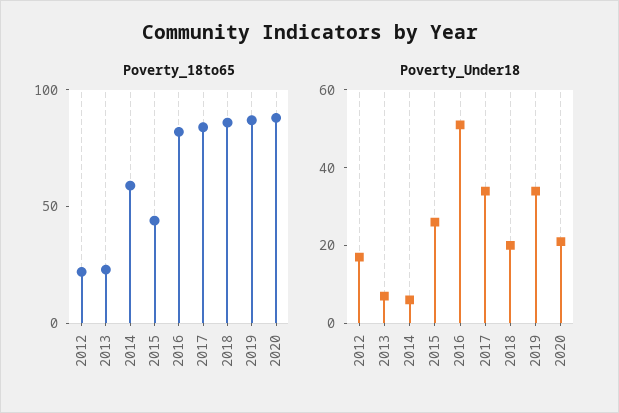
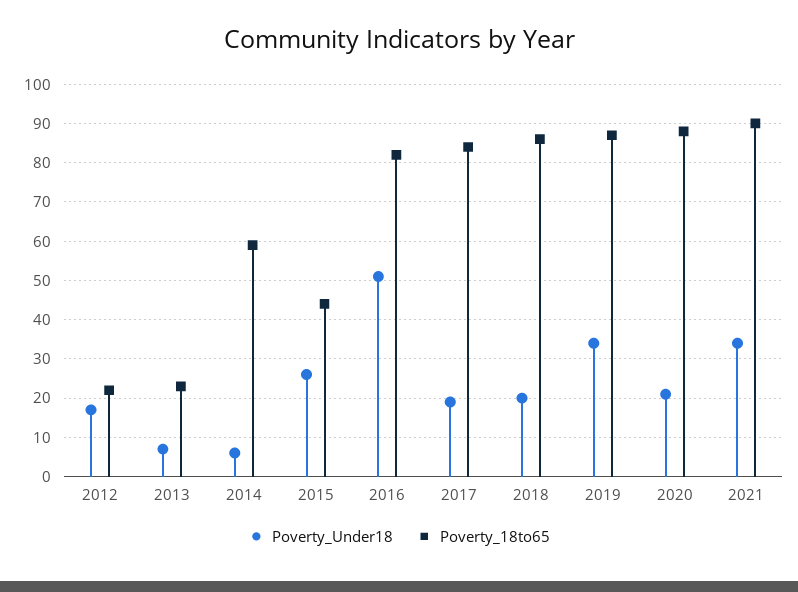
Poverty_Under18, 2017: 35 -> 20
Poverty_Under18, 2021: none -> 35
Poverty_18to65, 2021: none -> 90

